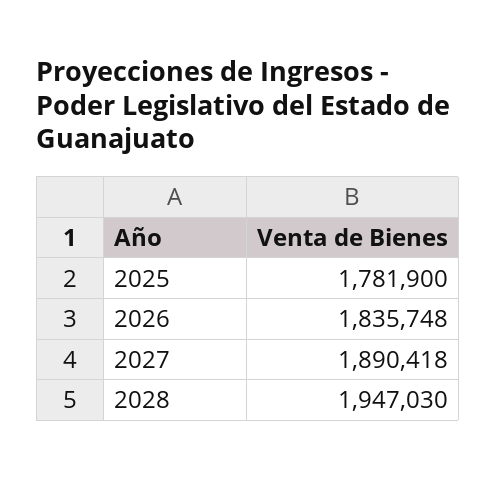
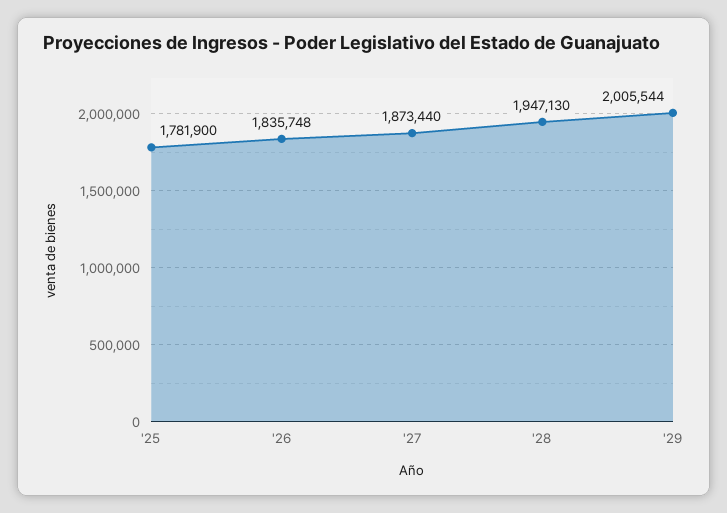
2027: 1890418 -> 1873440
2028: 1947030 -> 1947130
'29: none -> 2005544

